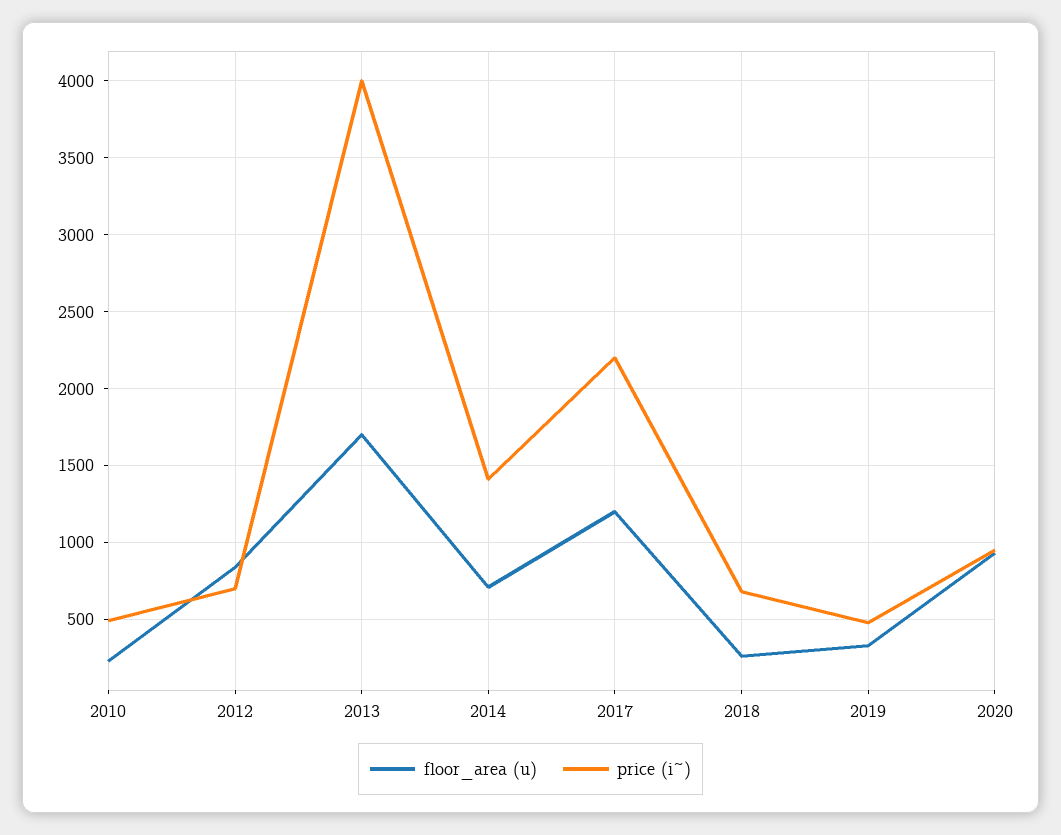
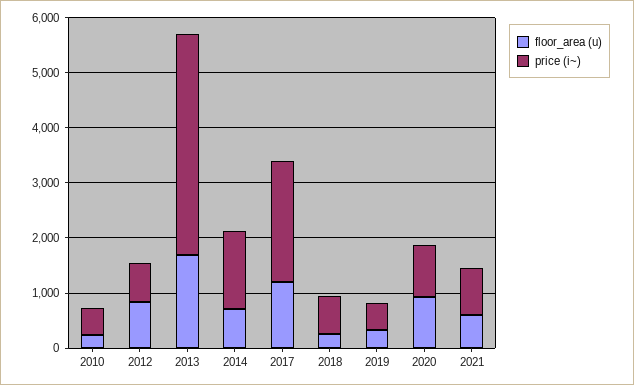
floor_area (u), 2021: none -> 600
price (i~), 2021: none -> 800

